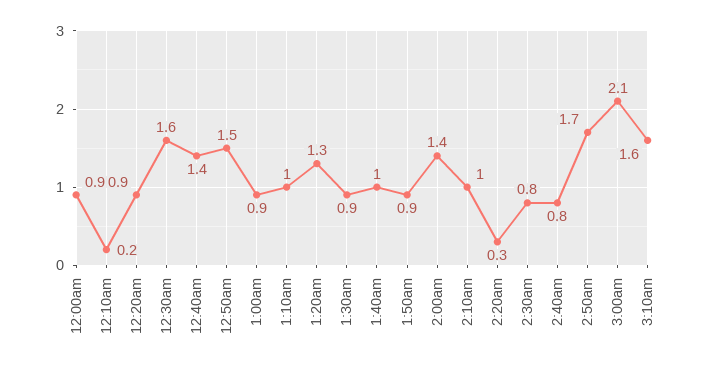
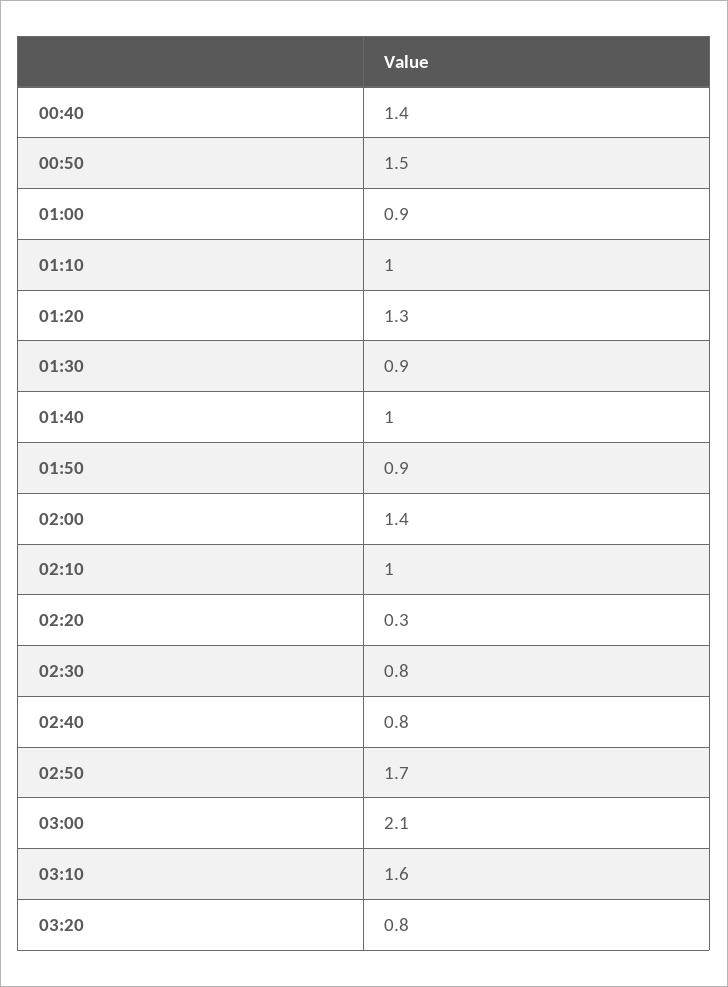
12:00am: 0.9 -> none
12:10am: 0.2 -> none
12:20am: 0.9 -> none
12:30am: 1.6 -> none
03:20: none -> 0.8

